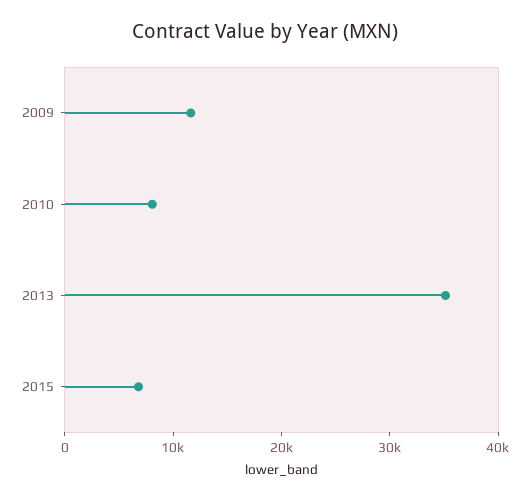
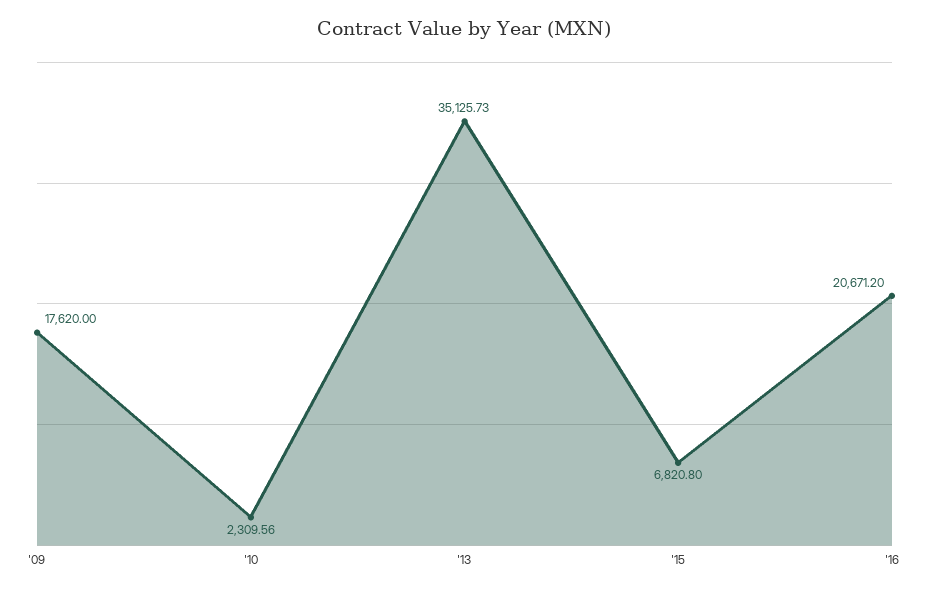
2009: 12000 -> 17620
2010: 8000 -> 2309.56
'16: none -> 20671.2

